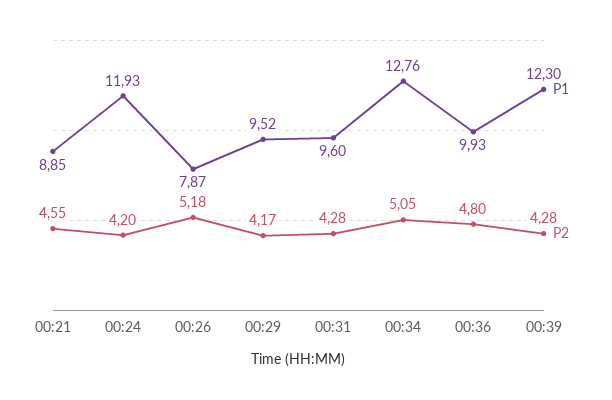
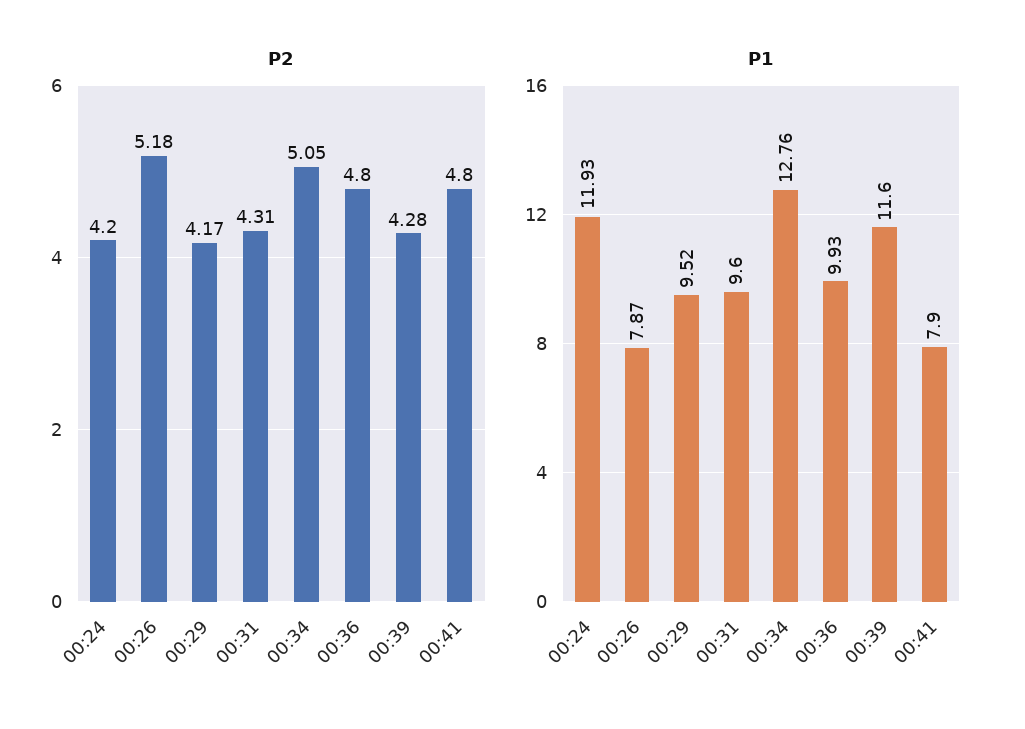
P1, 00:21: 8.85 -> none
P2, 00:21: 4.55 -> none
P2, 00:31: 4.28 -> 4.31
P1, 00:39: 12.3 -> 11.6
P2, 00:41: none -> 4.8
P1, 00:41: none -> 7.9

